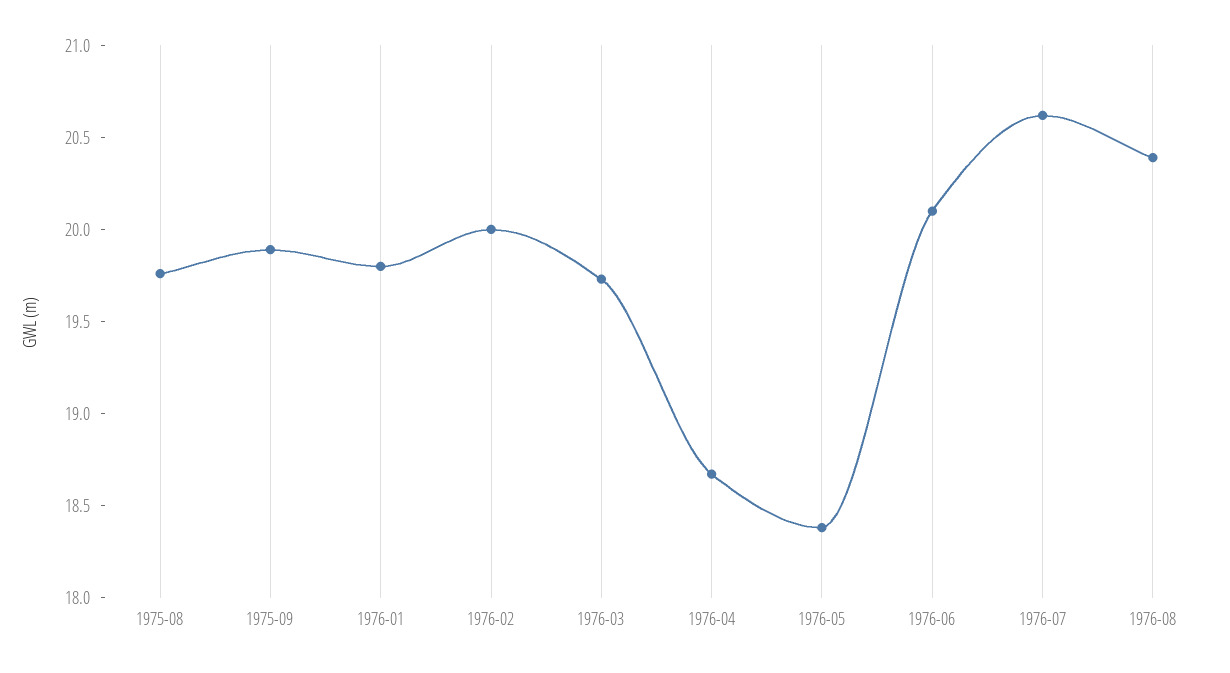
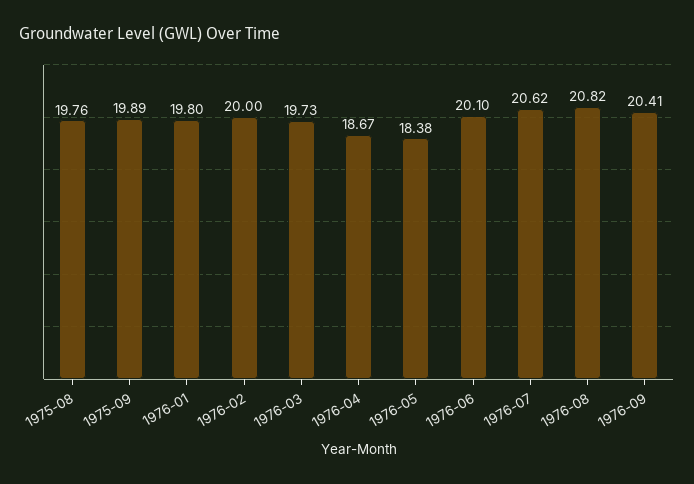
1976-08: 20.4 -> 20.82
1976-09: none -> 20.41

